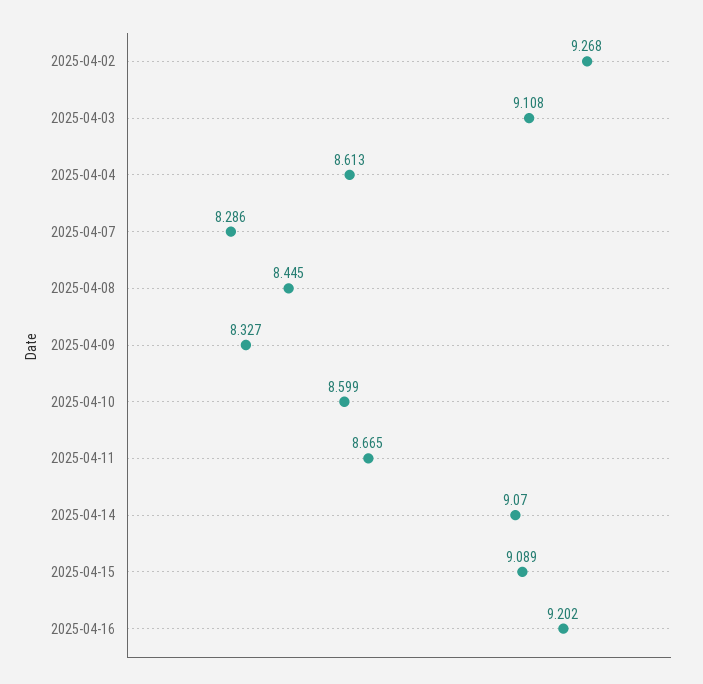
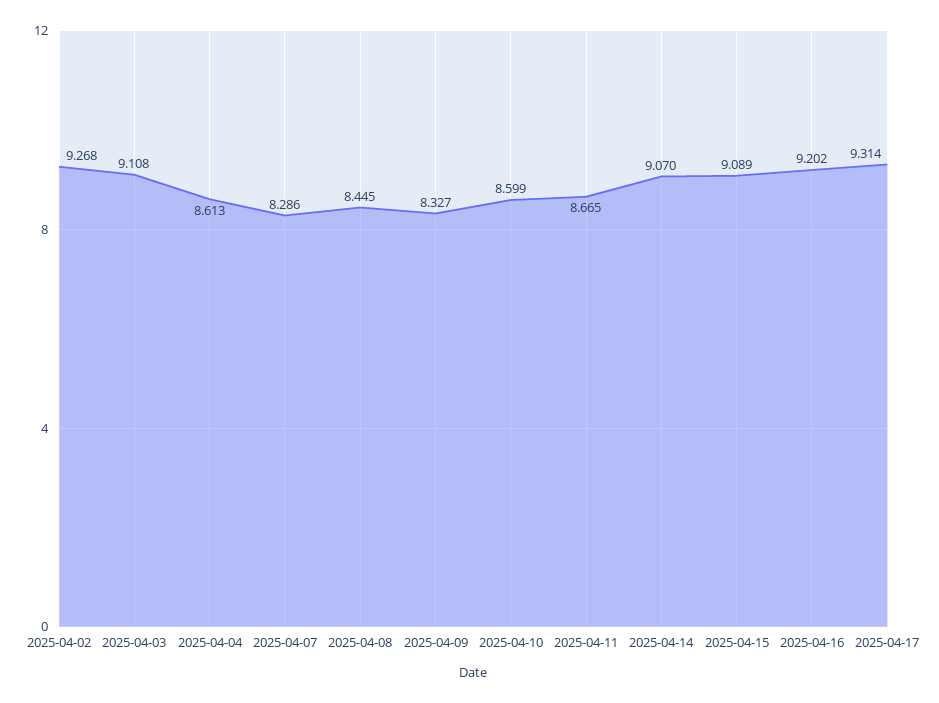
2025-04-17: none -> 9.314

